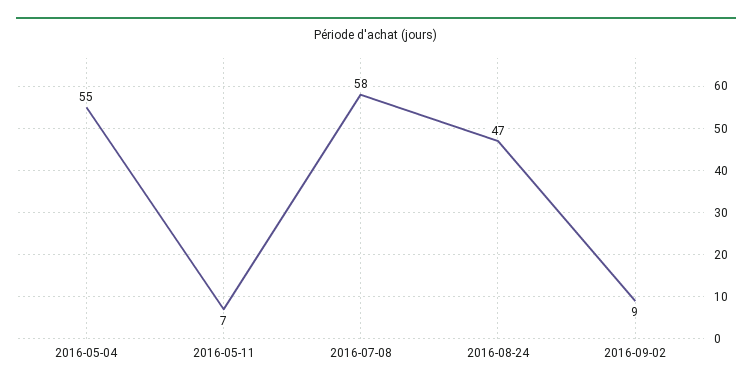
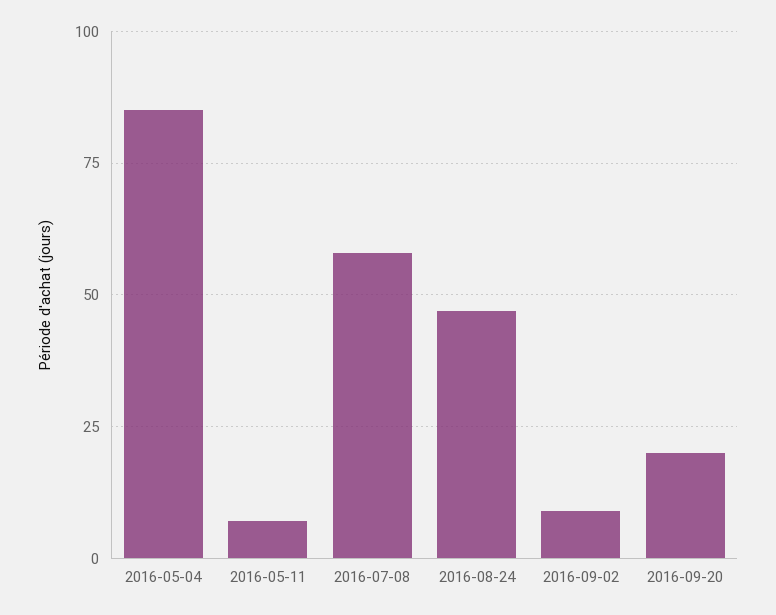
2016-05-04: 55 -> 85
2016-09-20: none -> 20

